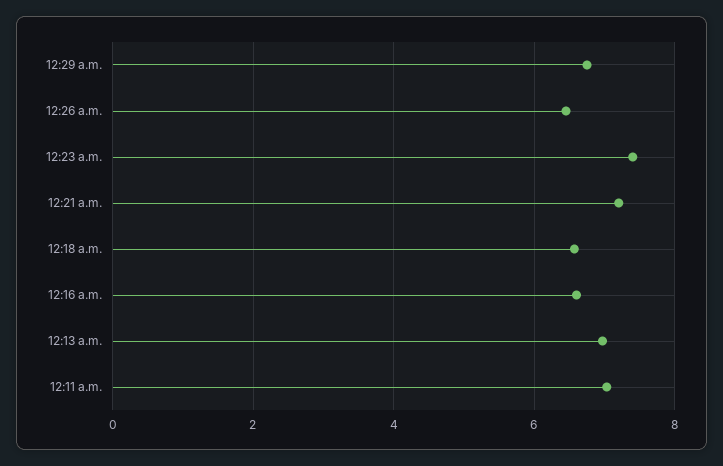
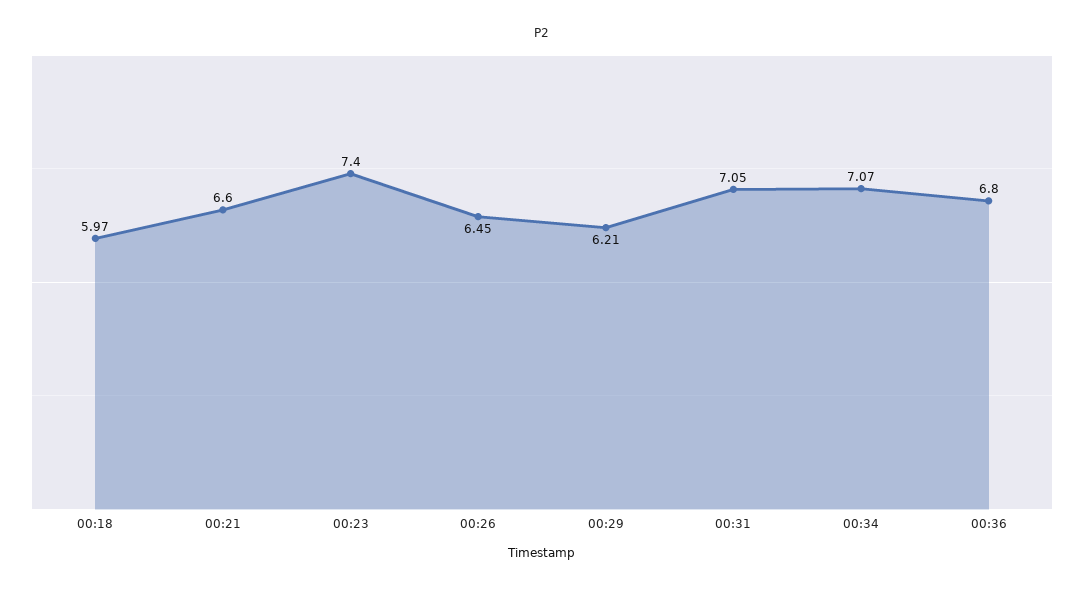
12:29 a.m.: 6.8 -> 6.21
12:21 a.m.: 7.2 -> 6.6
12:18 a.m.: 6.6 -> 5.97
12:16 a.m.: 6.6 -> none
12:13 a.m.: 7 -> none
12:11 a.m.: 7 -> none
00:31: none -> 7.05
00:34: none -> 7.07
00:36: none -> 6.8

